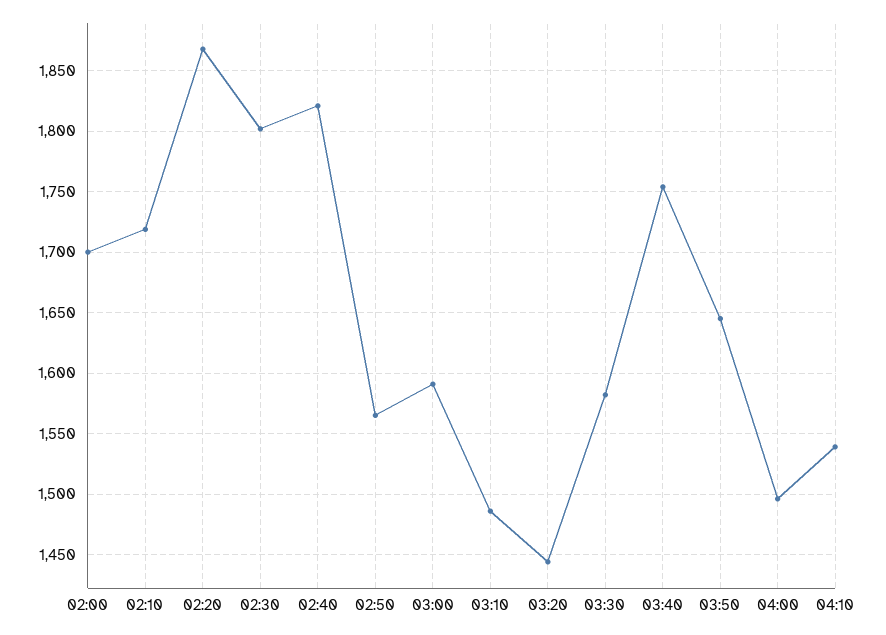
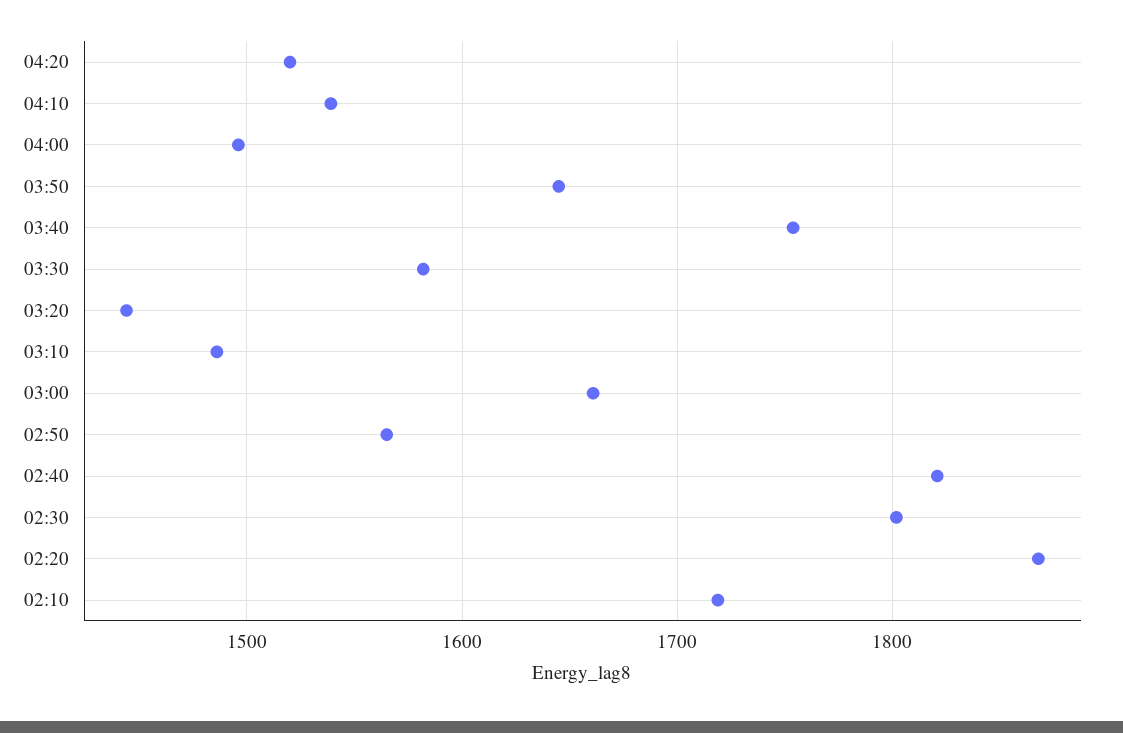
02:00: 1700 -> none
03:00: 1590 -> 1660
04:20: none -> 1520

